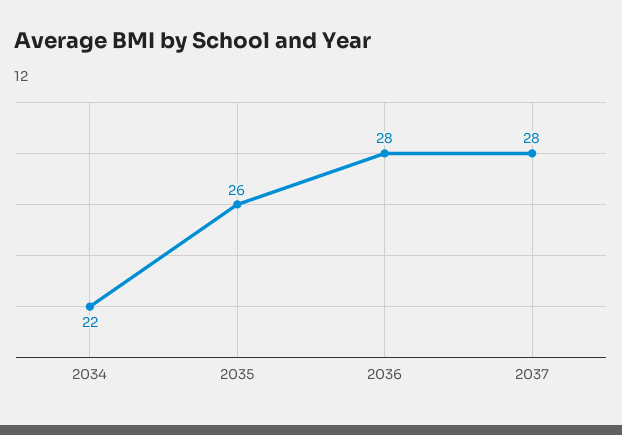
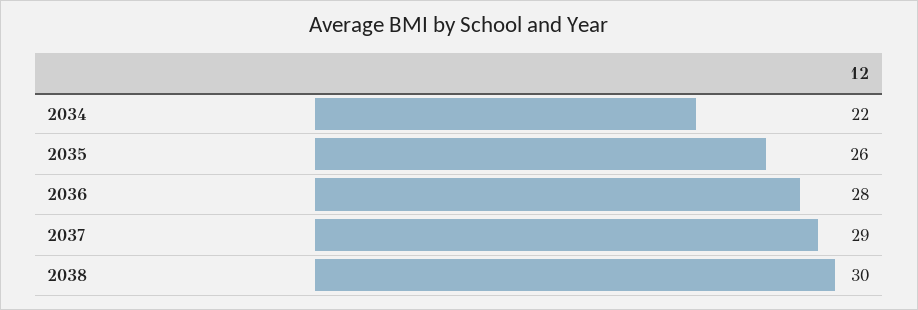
2037: 28 -> 29
2038: none -> 30

